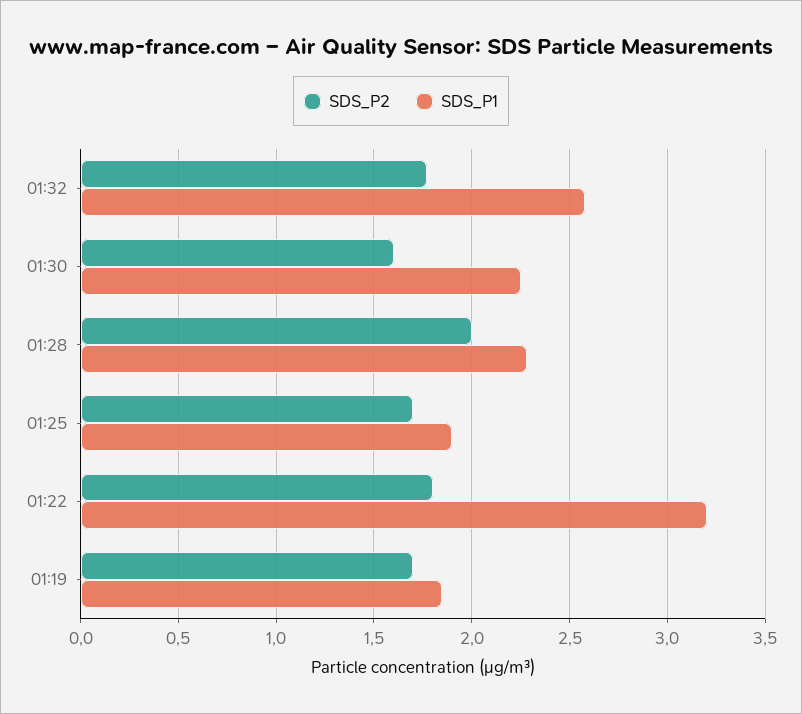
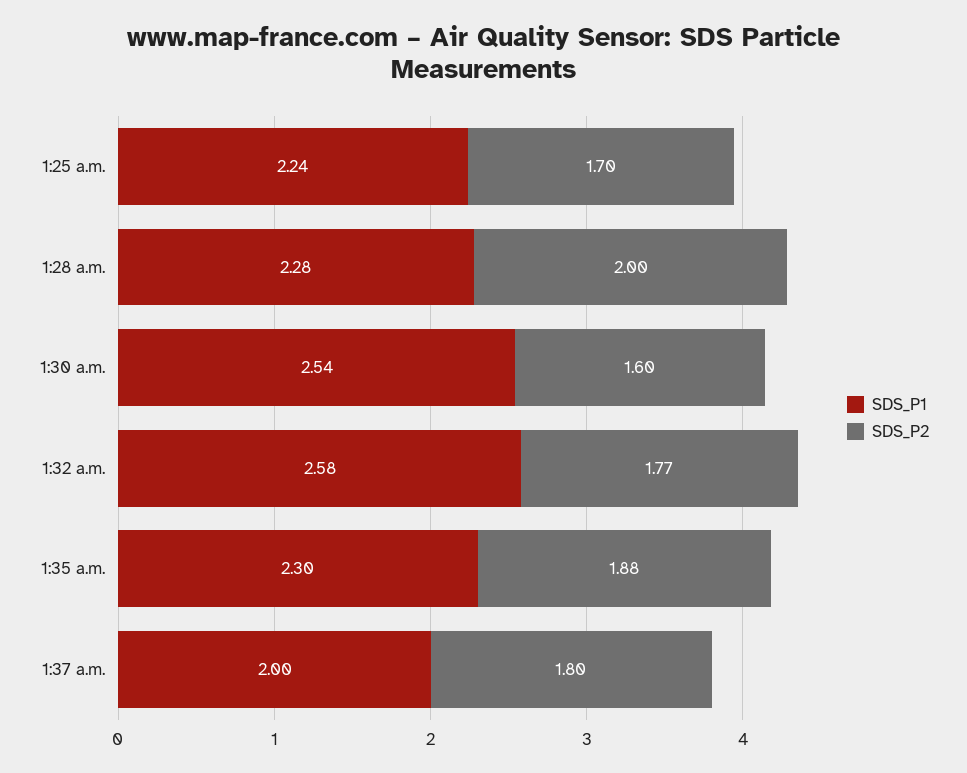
SDS_P1, 01:30: 2.25 -> 2.54
SDS_P1, 01:25: 1.9 -> 2.24
SDS_P2, 01:22: 1.8 -> none
SDS_P1, 01:22: 3.2 -> none
SDS_P2, 01:19: 1.7 -> none
SDS_P1, 01:19: 1.85 -> none
SDS_P1, 1:35 a.m.: none -> 2.3
SDS_P2, 1:35 a.m.: none -> 1.88
SDS_P1, 1:37 a.m.: none -> 2
SDS_P2, 1:37 a.m.: none -> 1.8

